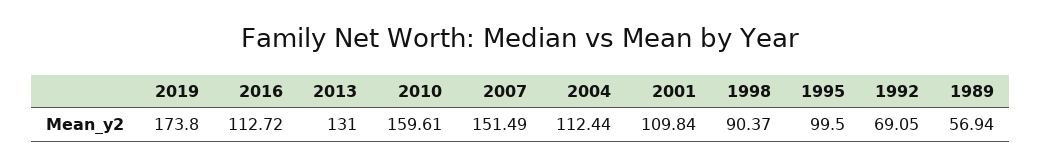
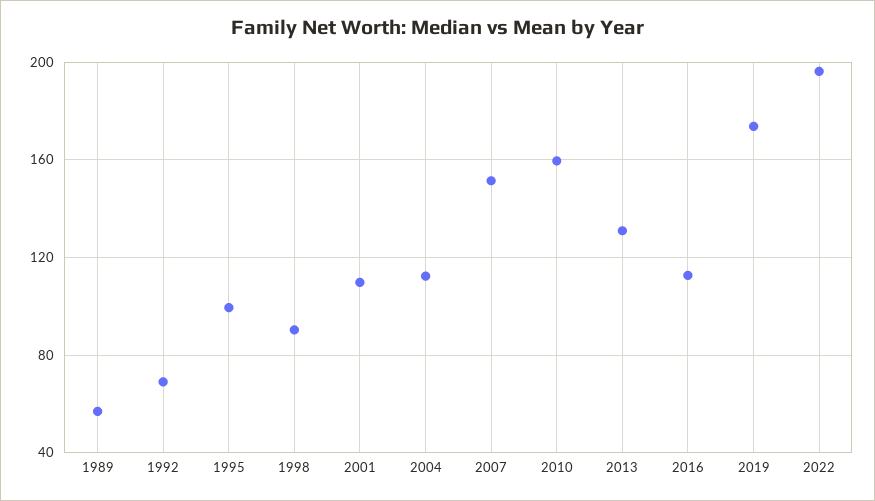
2022: none -> 195

